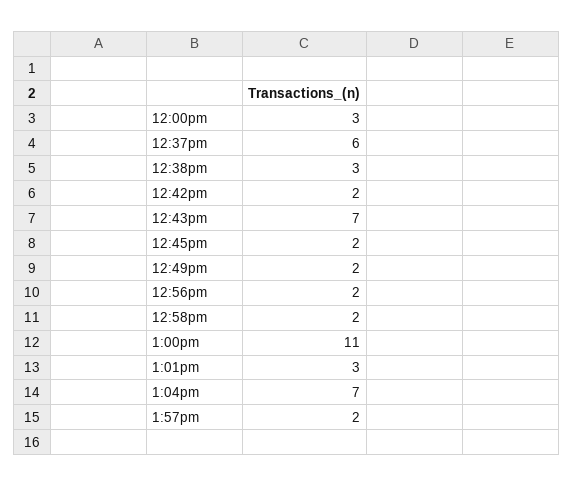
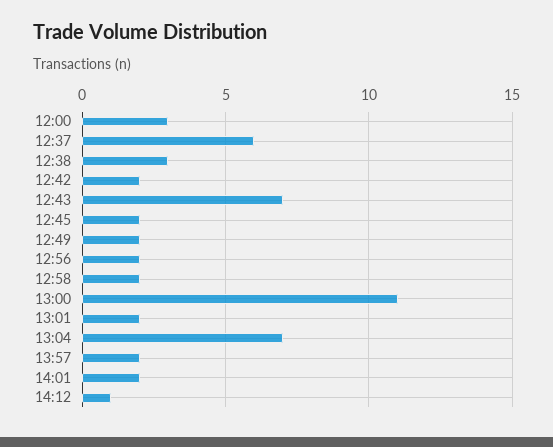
1:01pm: 3 -> 2
14:01: none -> 2
14:12: none -> 1

